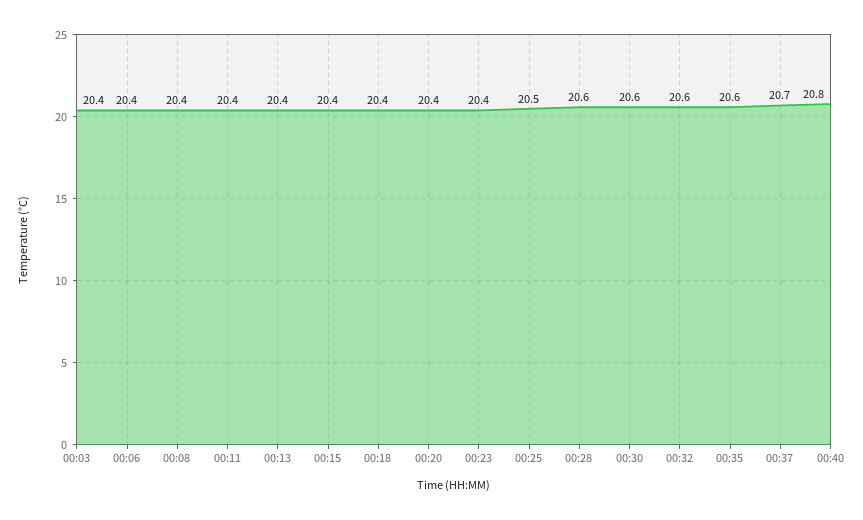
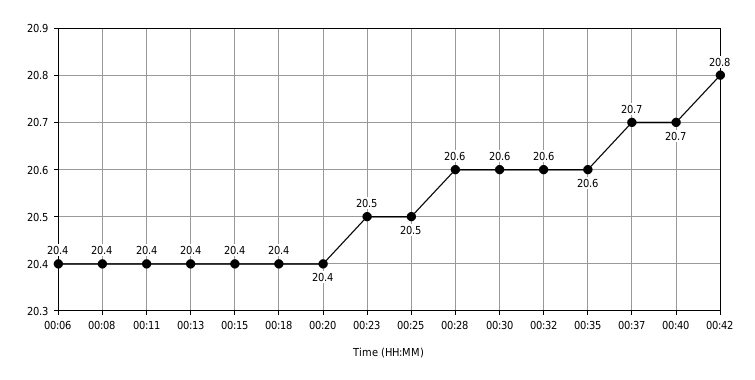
00:03: 20.4 -> none
00:23: 20.4 -> 20.5
00:40: 20.8 -> 20.7
00:42: none -> 20.8

